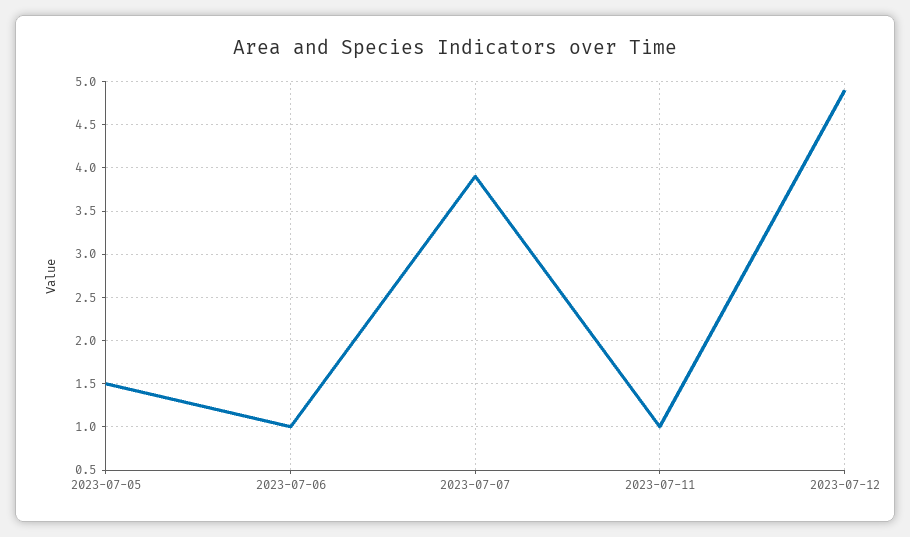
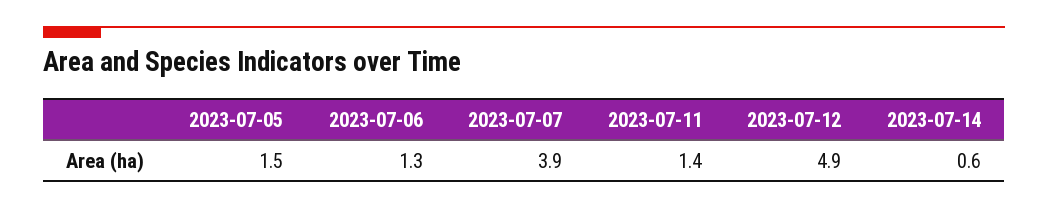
2023-07-06: 1 -> 1.3
2023-07-11: 1 -> 1.4
2023-07-14: none -> 0.6

